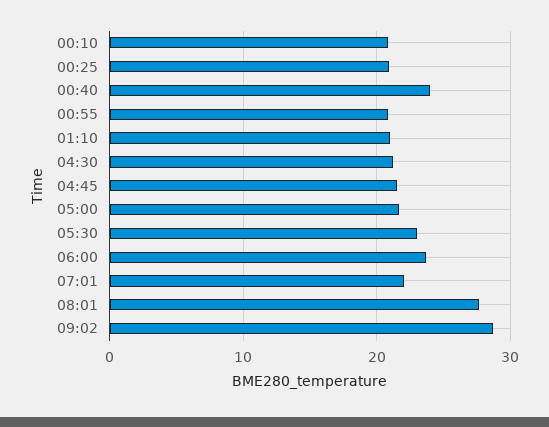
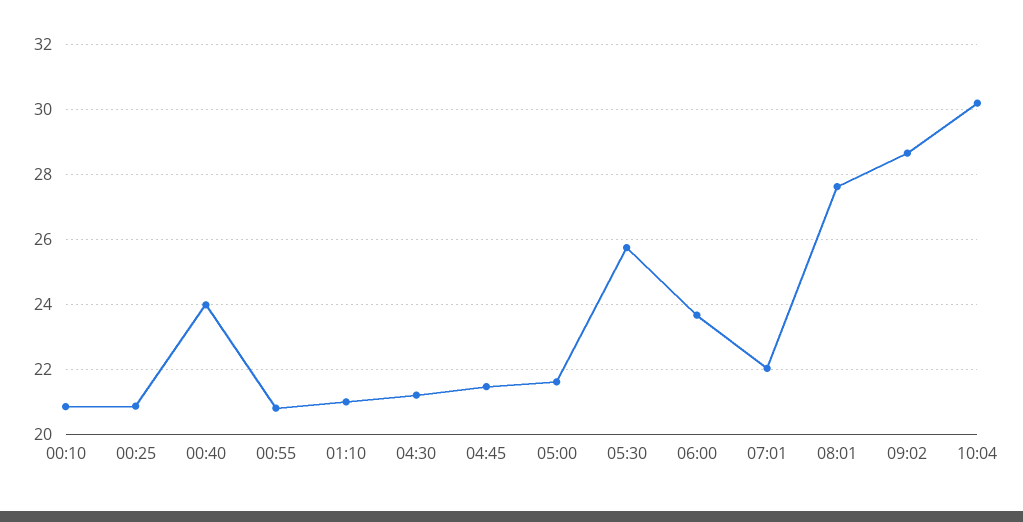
05:30: 23 -> 25.8
10:04: none -> 30.2

